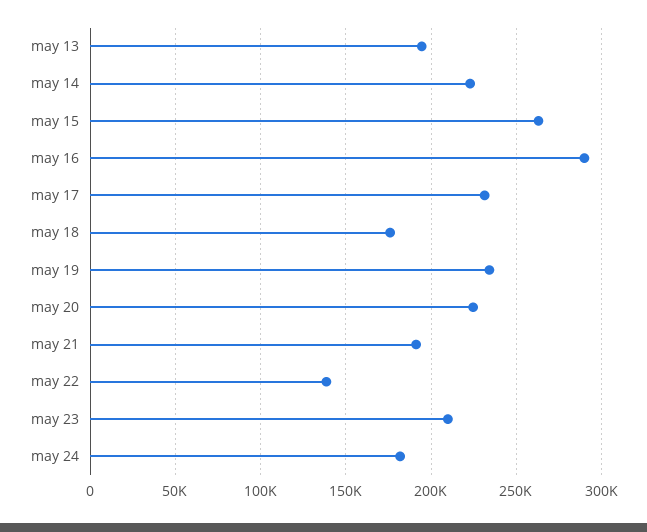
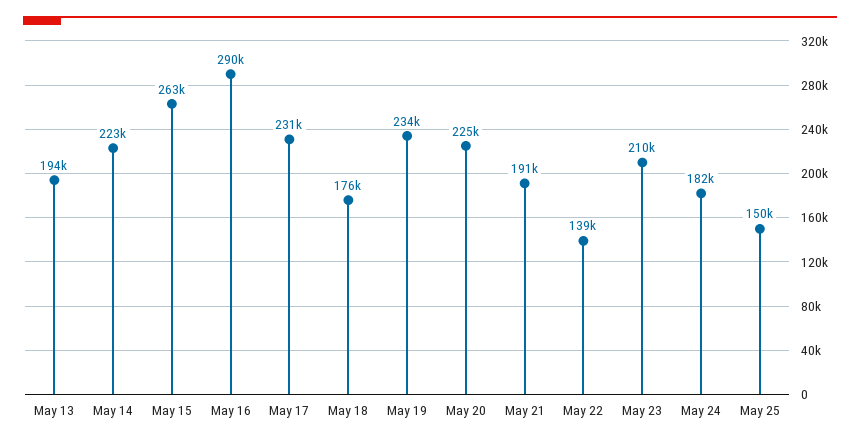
May 25: none -> 150000

